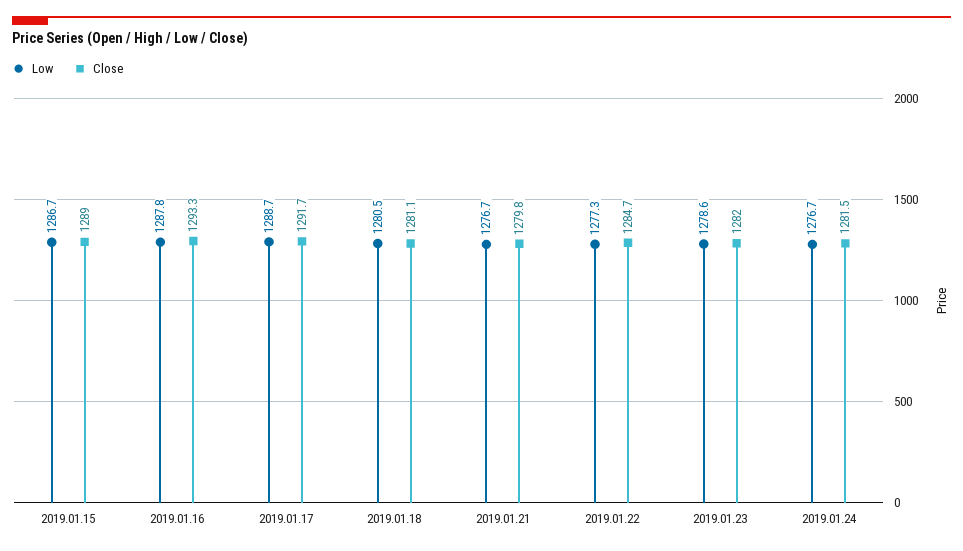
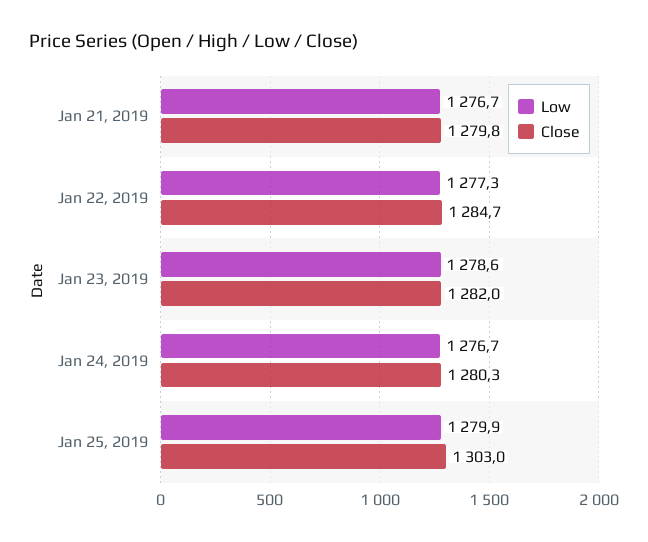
Low, 2019.01.15: 1286.7 -> none
Close, 2019.01.15: 1289 -> none
Low, 2019.01.16: 1287.8 -> none
Close, 2019.01.16: 1293.3 -> none
Low, 2019.01.17: 1288.7 -> none
Close, 2019.01.17: 1291.7 -> none
Low, 2019.01.18: 1280.5 -> none
Close, 2019.01.18: 1281.1 -> none
Close, 2019.01.24: 1281.5 -> 1280.3
Low, Jan 25, 2019: none -> 1279.9
Close, Jan 25, 2019: none -> 1303

